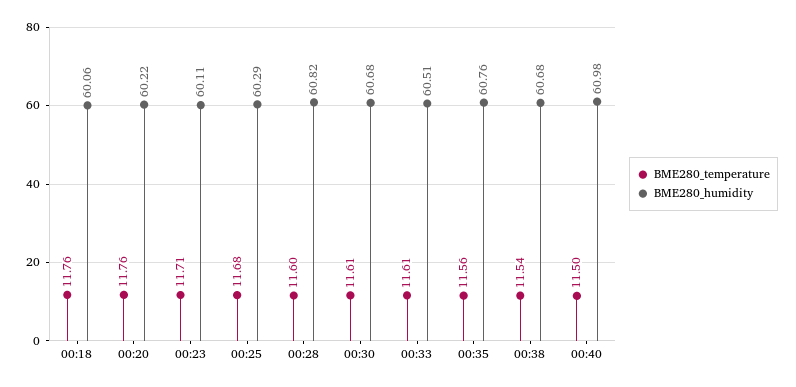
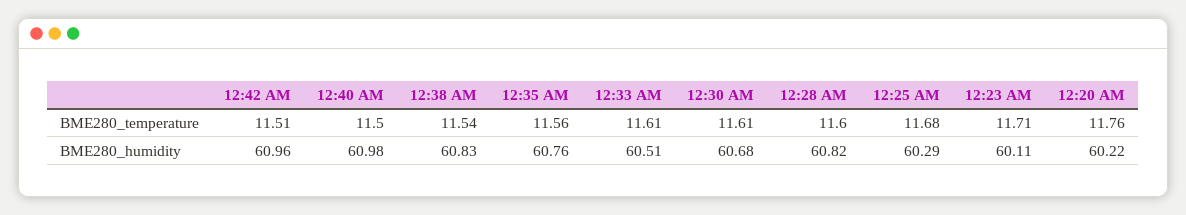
BME280_temperature, 00:18: 11.76 -> none
BME280_humidity, 00:18: 60.06 -> none
BME280_humidity, 00:38: 60.68 -> 60.83
BME280_temperature, 12:42 AM: none -> 11.51
BME280_humidity, 12:42 AM: none -> 60.96

